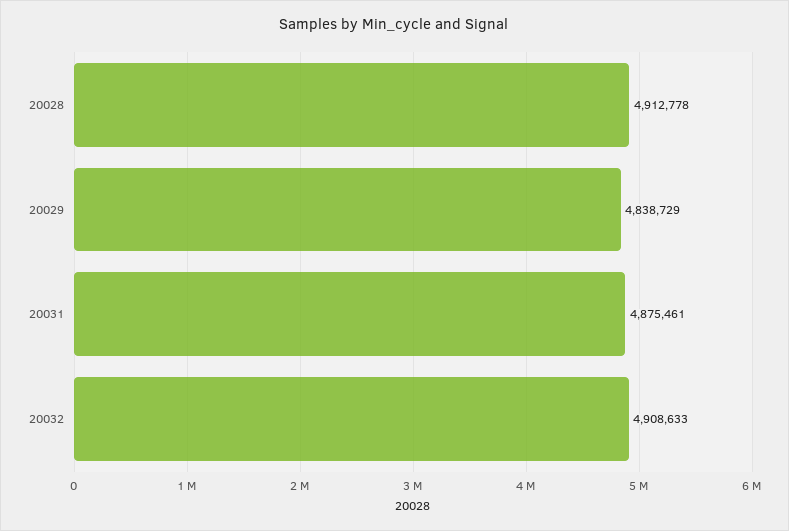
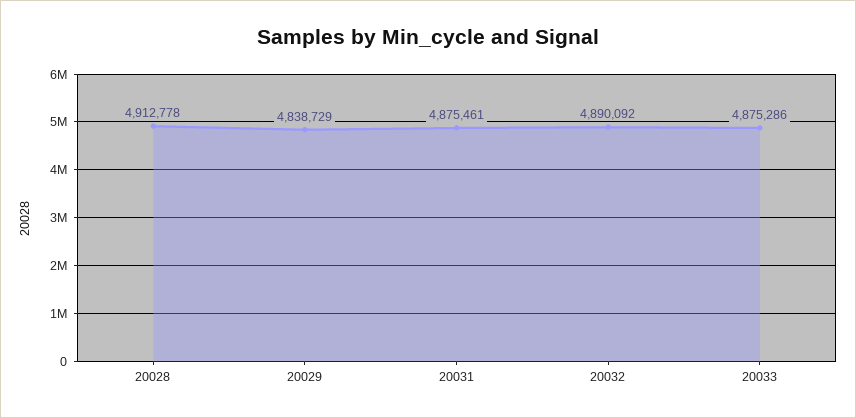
20032: 4908633 -> 4890092
20033: none -> 4875286

